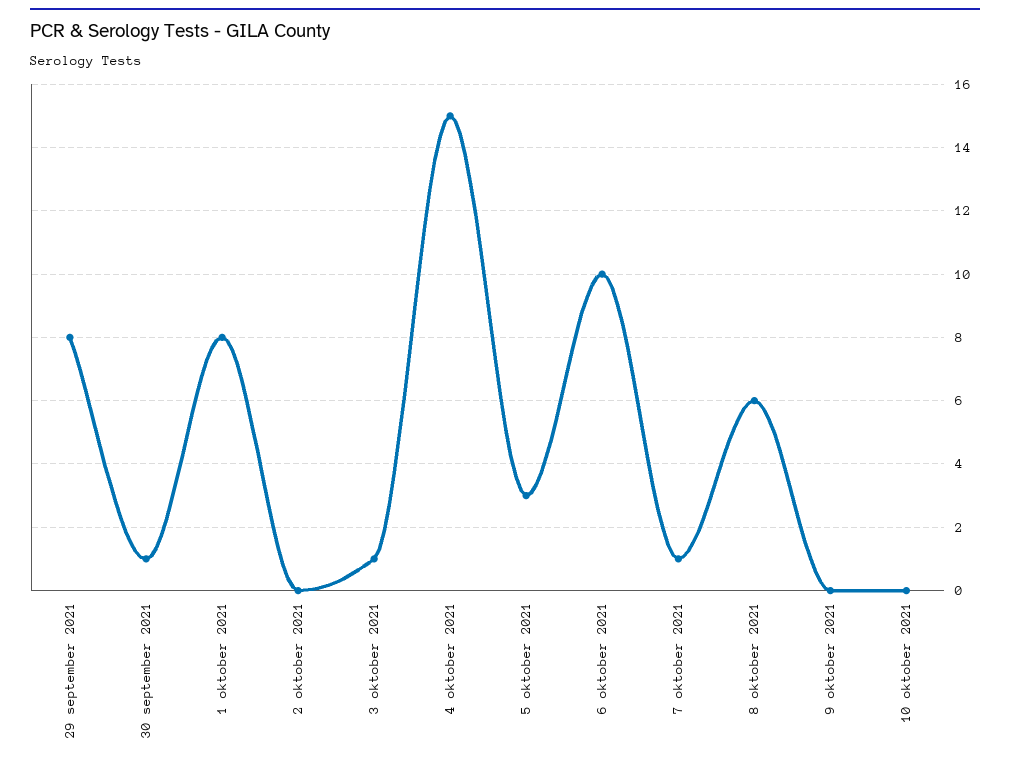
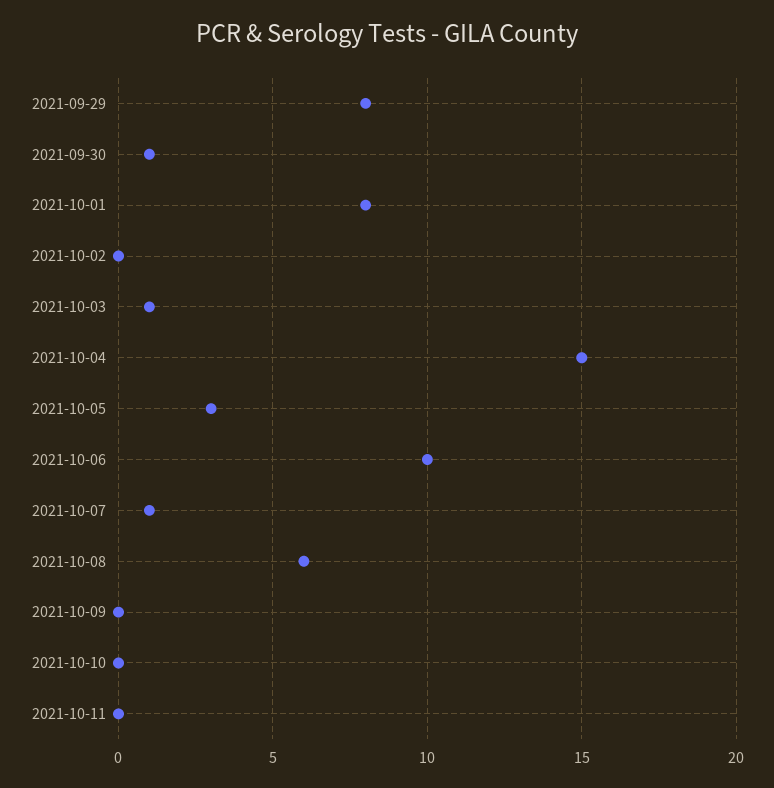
2021-10-11: none -> 0

